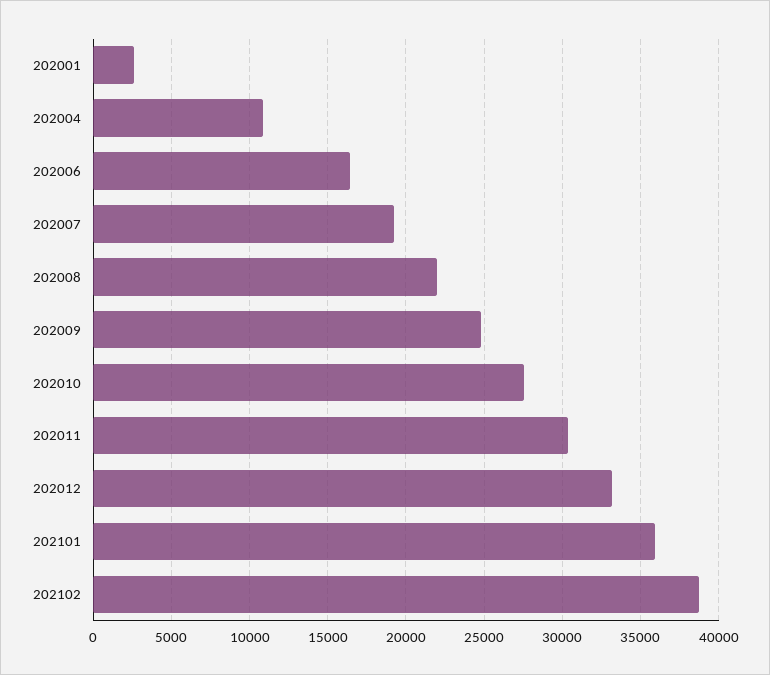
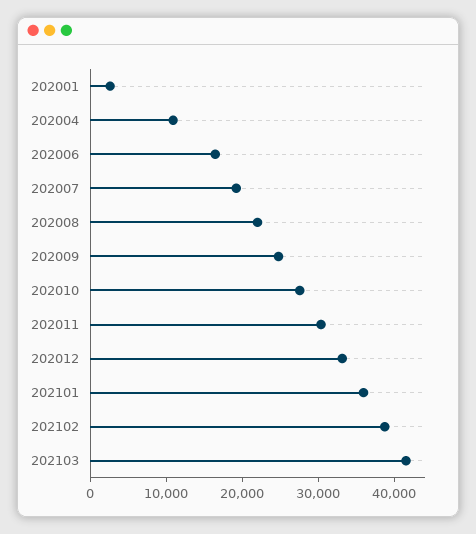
202103: none -> 42000

